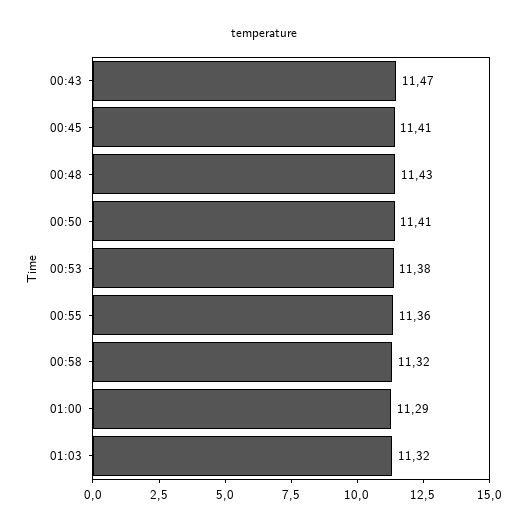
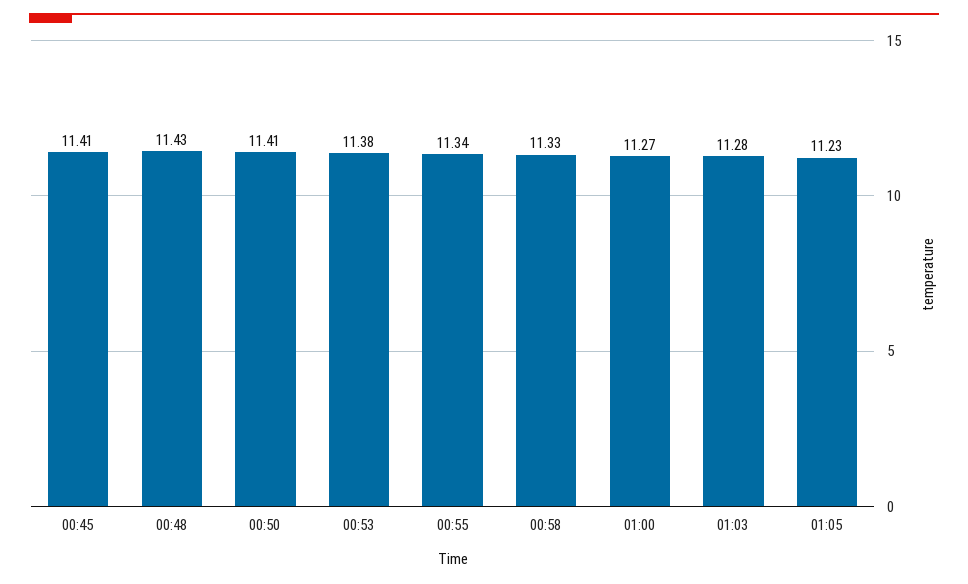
00:43: 11.47 -> none
00:55: 11.36 -> 11.34
00:58: 11.32 -> 11.33
01:00: 11.29 -> 11.27
01:03: 11.32 -> 11.28
01:05: none -> 11.23

